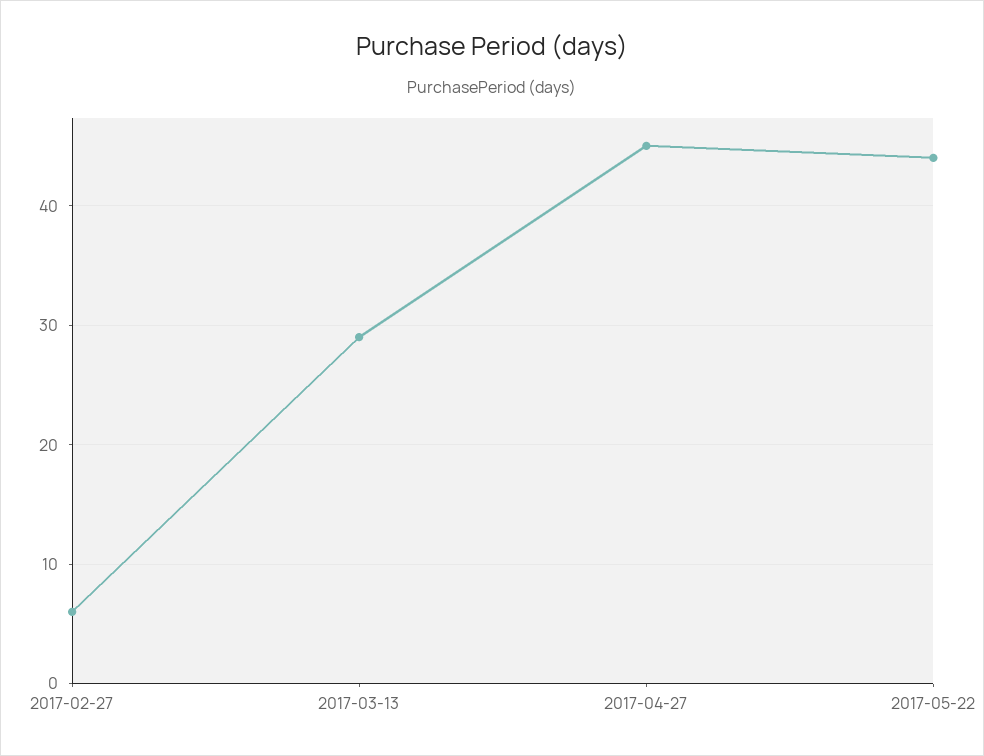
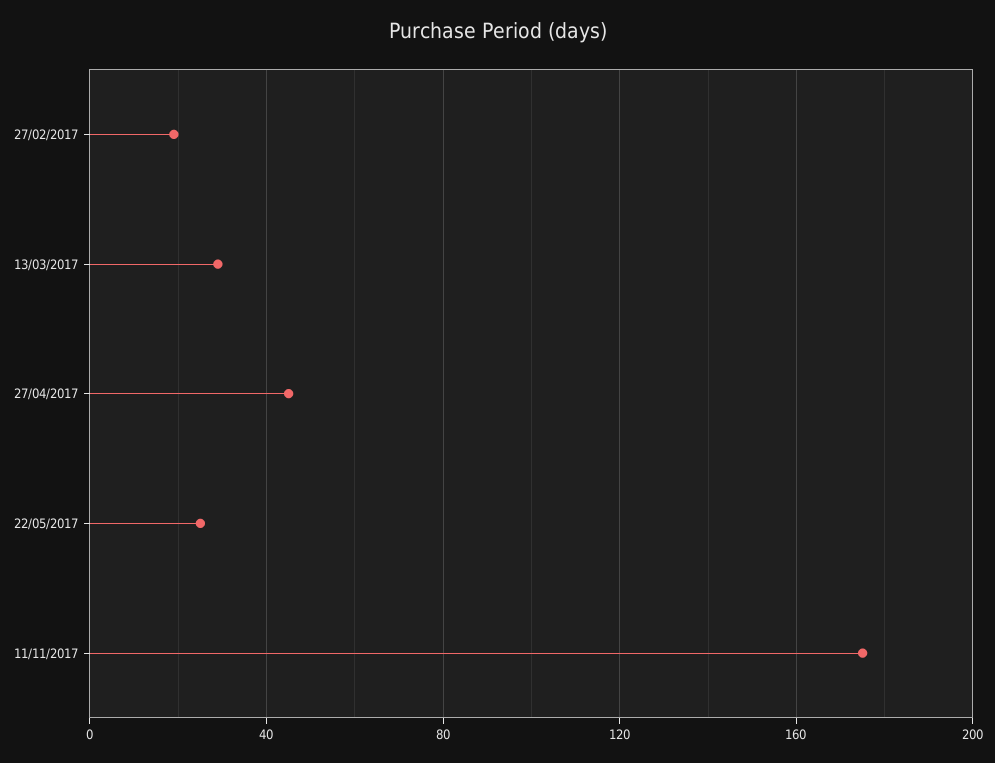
2017-02-27: 6 -> 20
2017-05-22: 44 -> 25
11/11/2017: none -> 175

